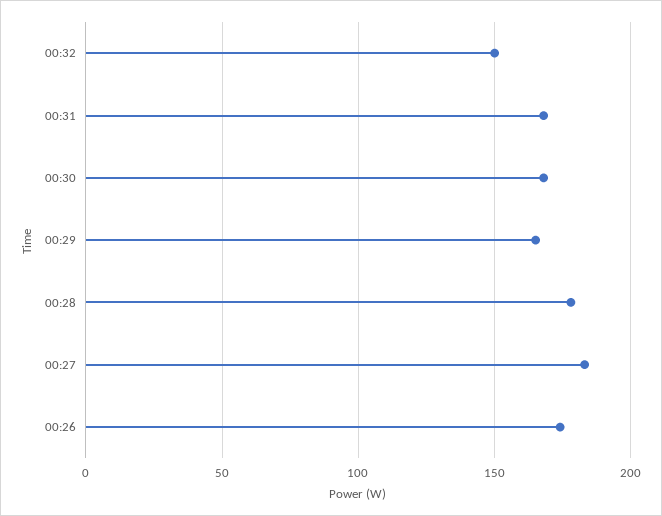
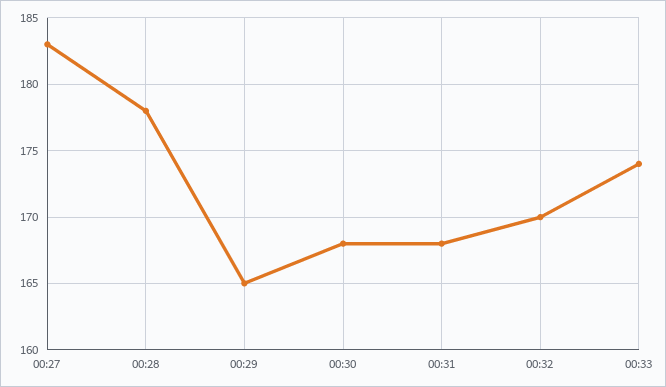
00:32: 150 -> 170
00:26: 175 -> none
00:33: none -> 174

